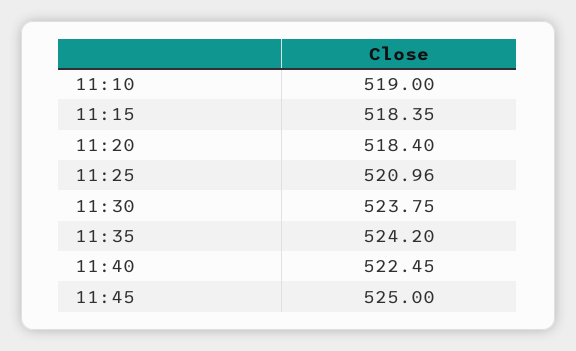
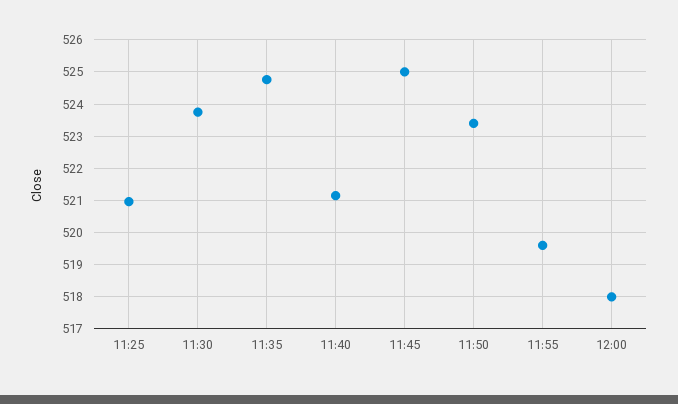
11:10: 519 -> none
11:15: 518.35 -> none
11:20: 518.4 -> none
11:35: 524.2 -> 524.8
11:40: 522.45 -> 521.2
11:50: none -> 523.4
11:55: none -> 519.6
12:00: none -> 518

